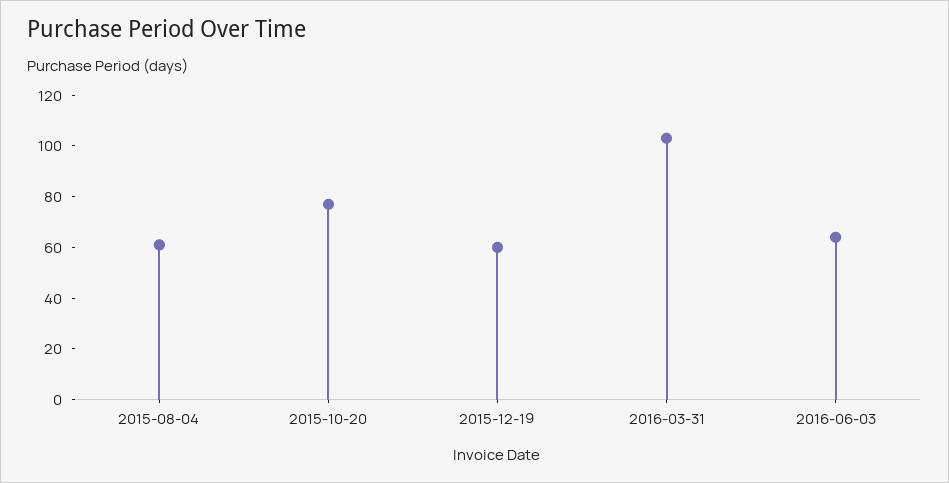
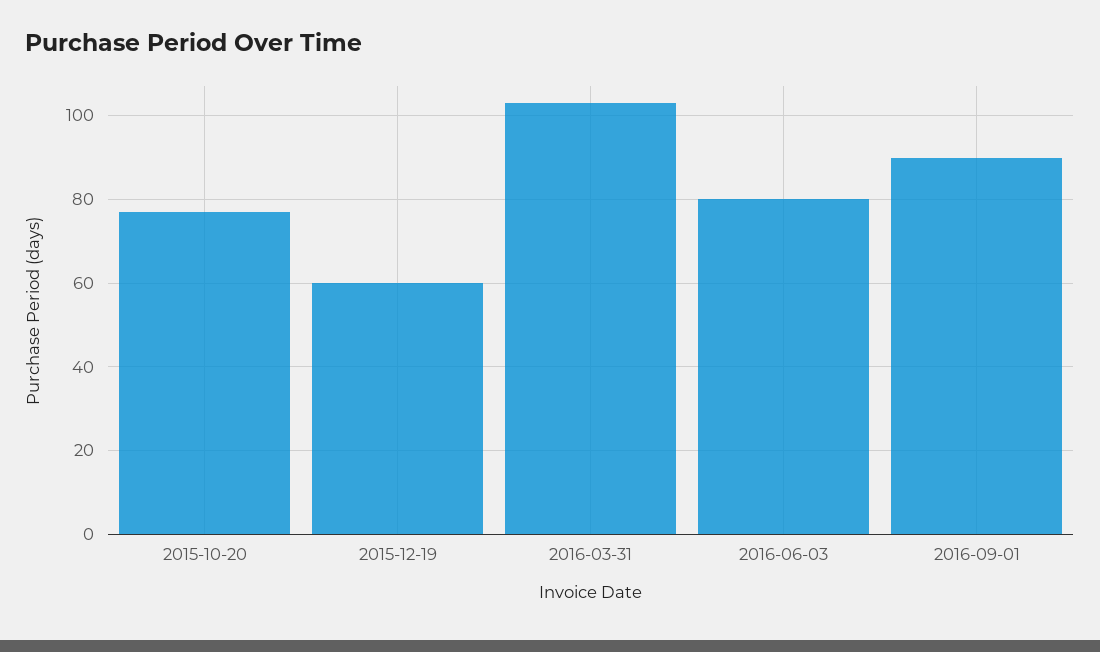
2015-08-04: 60 -> none
2016-06-03: 65 -> 80
2016-09-01: none -> 90

